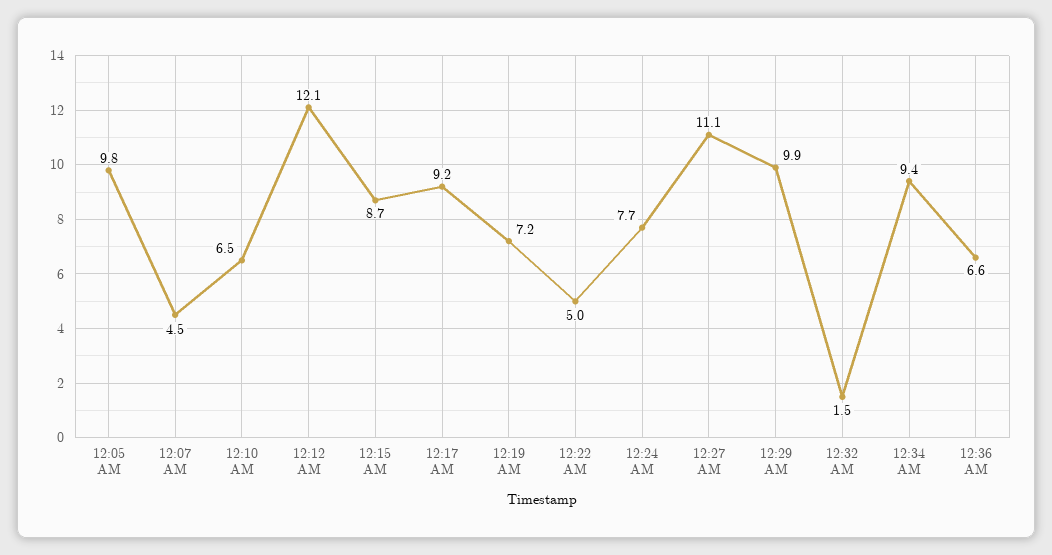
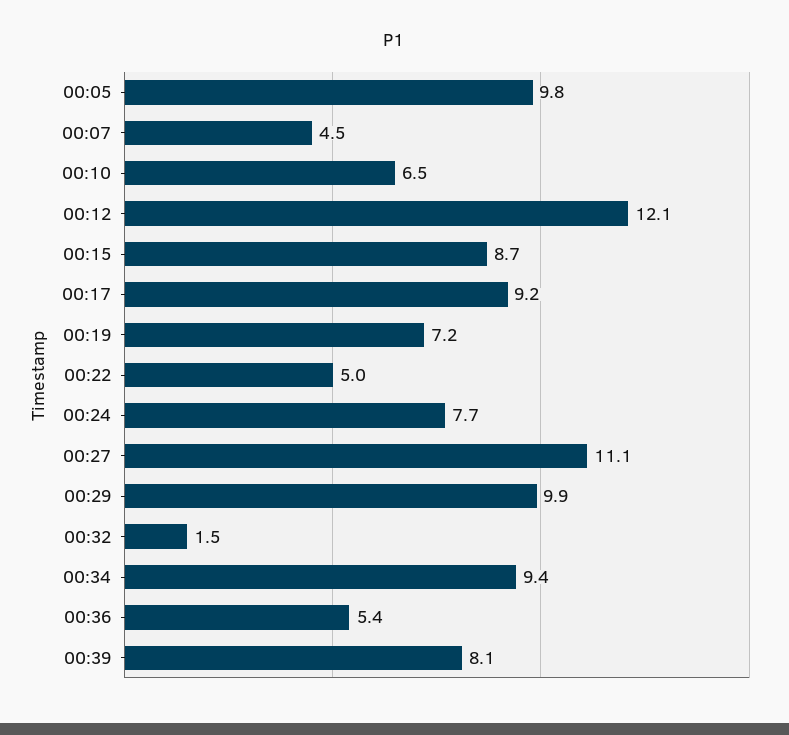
12:36 AM: 6.6 -> 5.4
00:39: none -> 8.1

